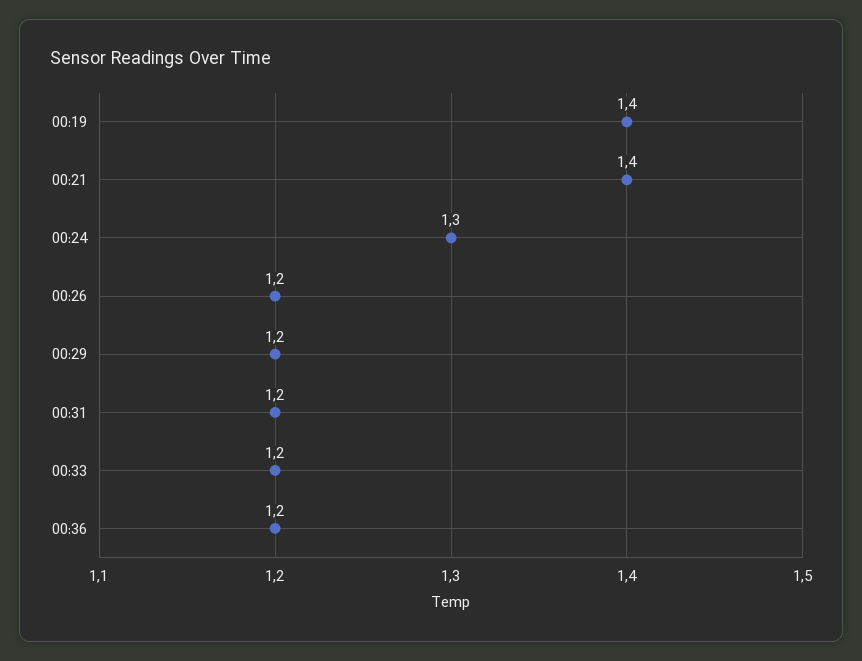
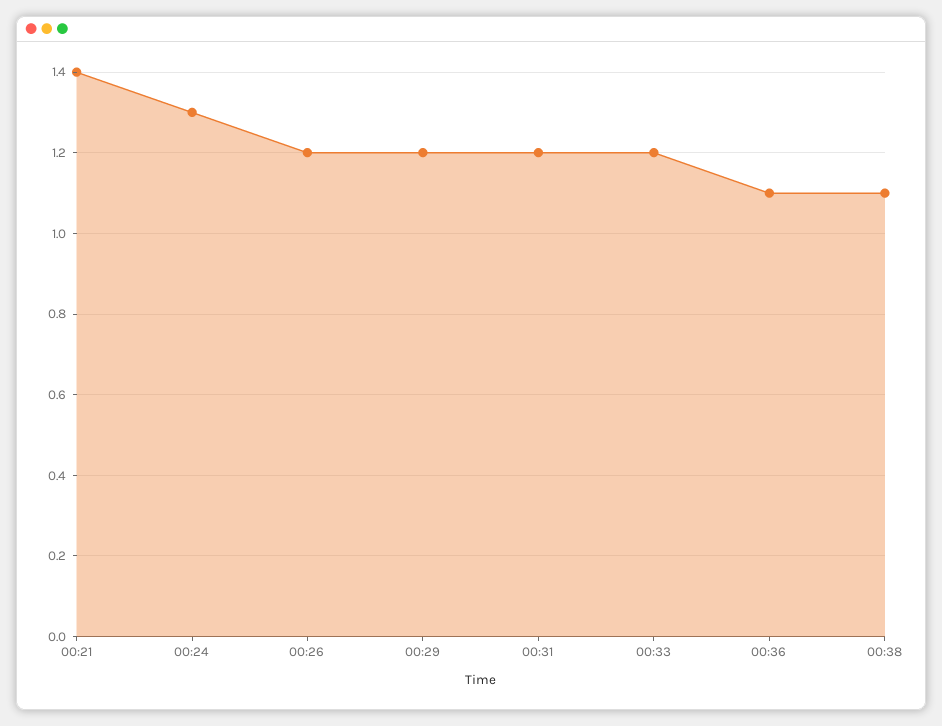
00:19: 1.4 -> none
00:36: 1.2 -> 1.1
00:38: none -> 1.1

